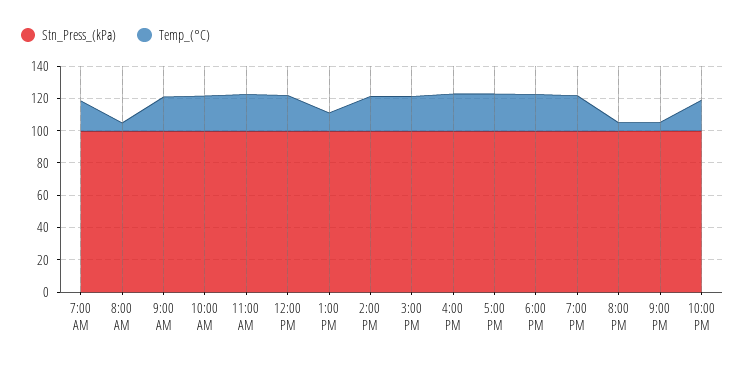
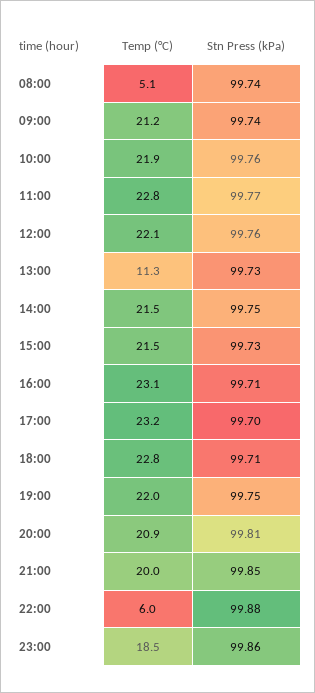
Stn_Press_(kPa), 7:00 AM: 100 -> none
Temp_(°C), 7:00 AM: 20 -> none
Temp_(°C), 8:00 PM: 5 -> 20.9
Temp_(°C), 9:00 PM: 5 -> 20
Temp_(°C), 10:00 PM: 20 -> 6
Temp_(°C), 23:00: none -> 18.5
Stn_Press_(kPa), 23:00: none -> 99.86

